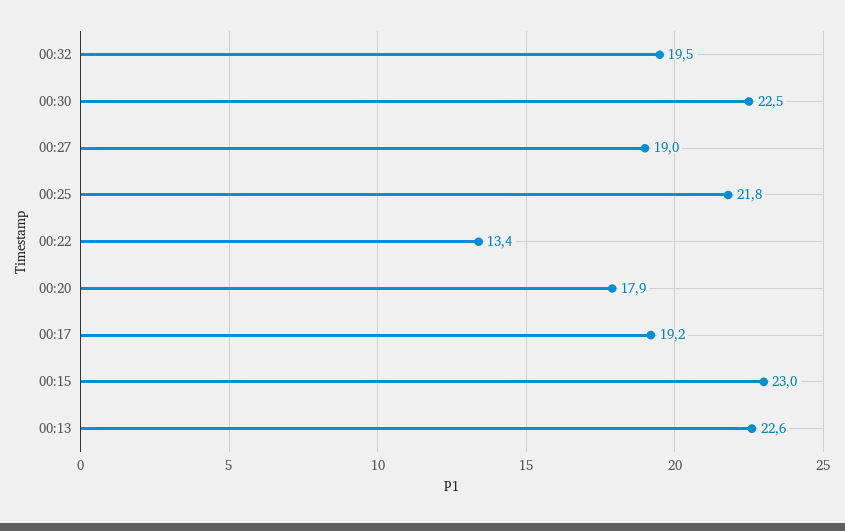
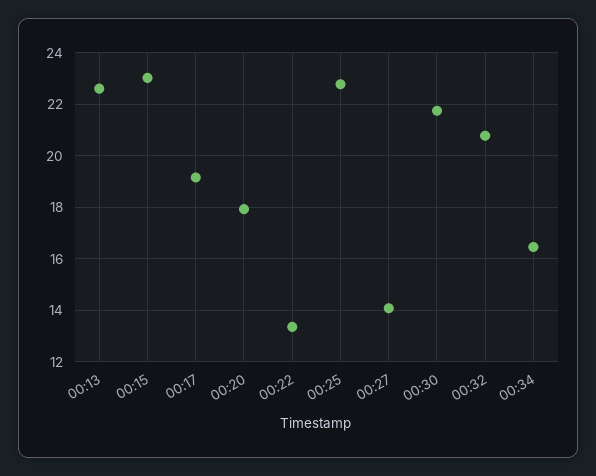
00:32: 19.5 -> 20.75
00:30: 22.5 -> 21.75
00:27: 19 -> 14
00:25: 21.8 -> 22.75
00:34: none -> 16.5

